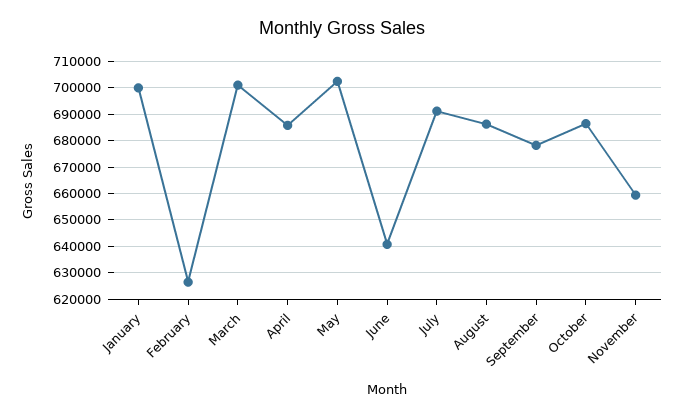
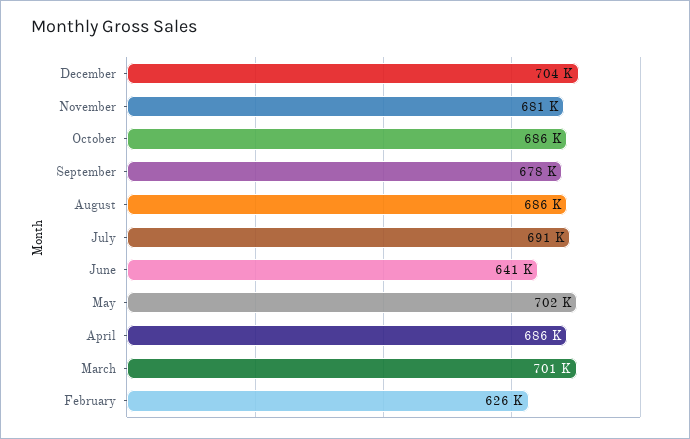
January: 700000 -> none
November: 660000 -> 681000
December: none -> 704000

